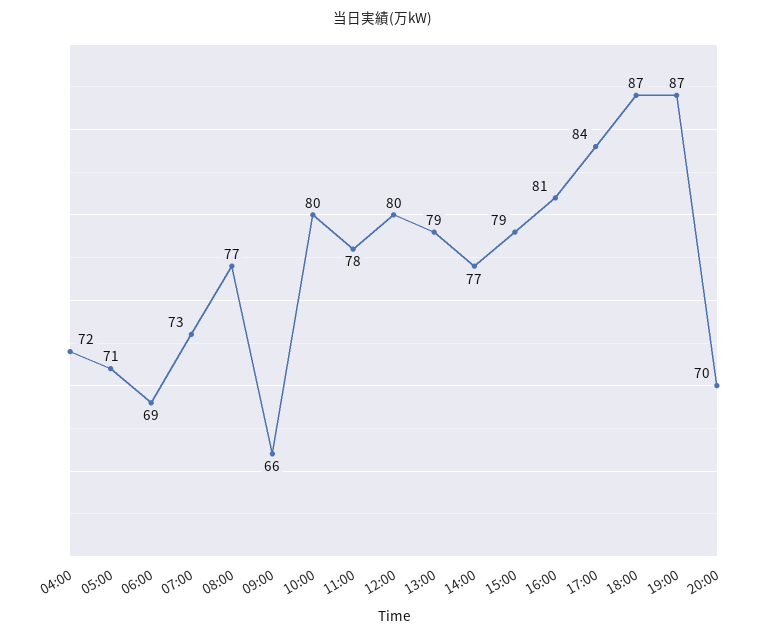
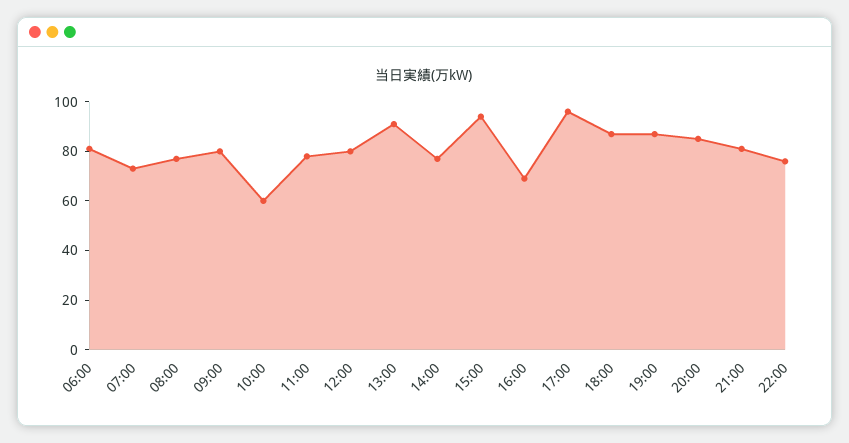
04:00: 72 -> none
05:00: 71 -> none
06:00: 69 -> 80
09:00: 66 -> 80
10:00: 80 -> 60
13:00: 79 -> 90
15:00: 79 -> 95
16:00: 81 -> 70
17:00: 84 -> 95
20:00: 70 -> 85
21:00: none -> 80
22:00: none -> 75

